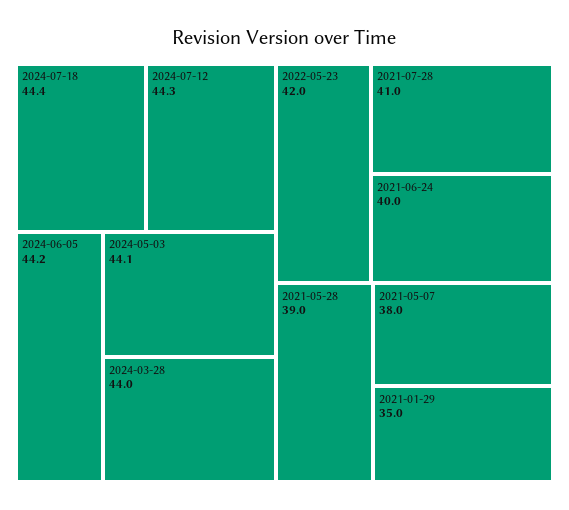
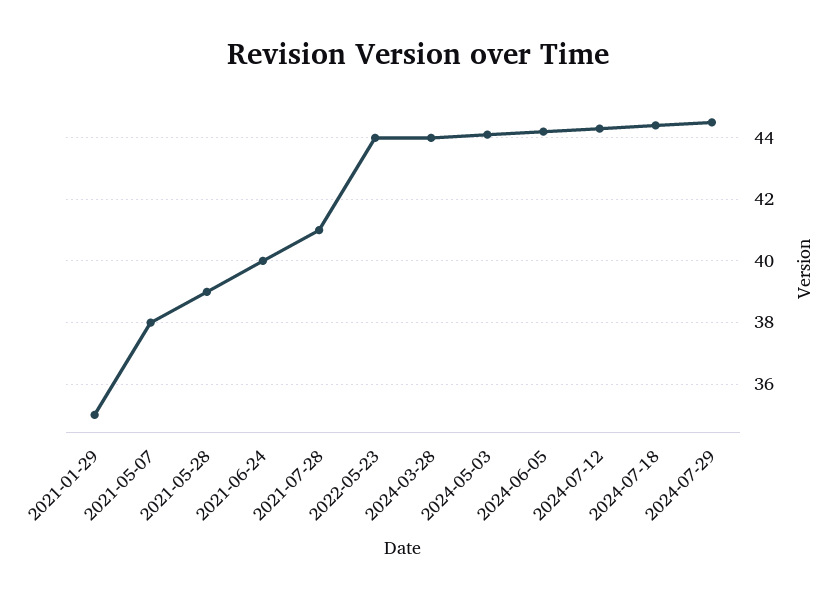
2022-05-23: 42 -> 44
2024-07-29: none -> 44.5

